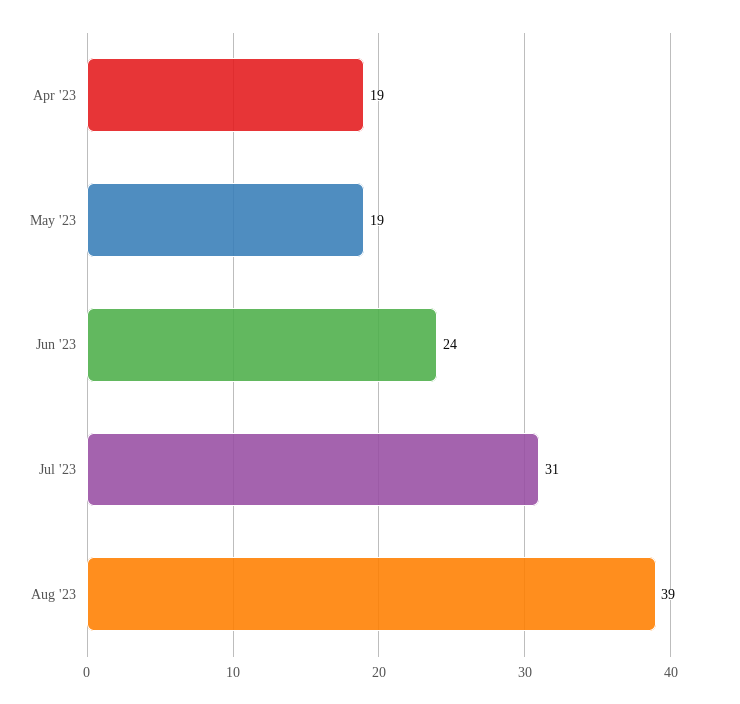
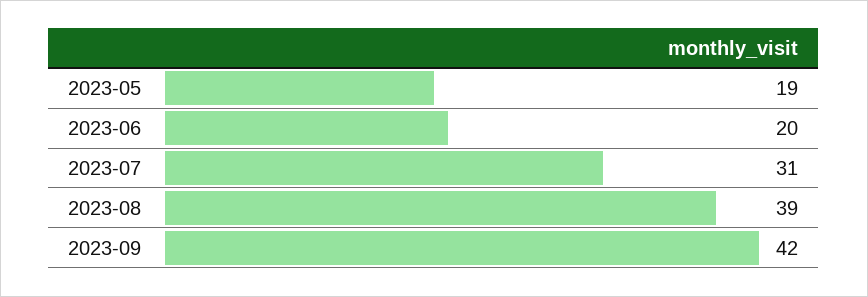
Apr '23: 19 -> none
Jun '23: 24 -> 20
2023-09: none -> 42

